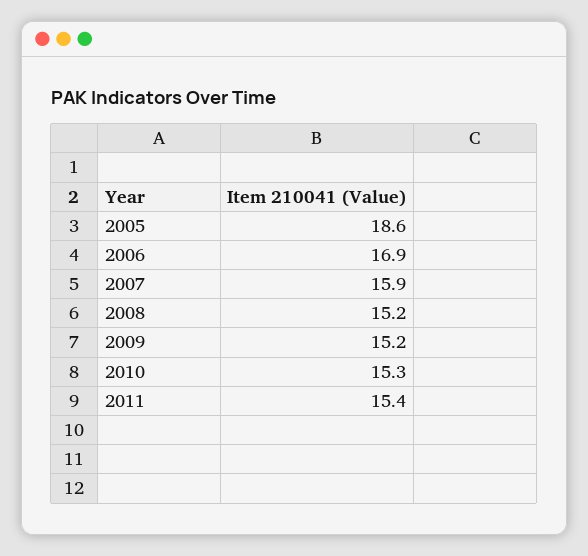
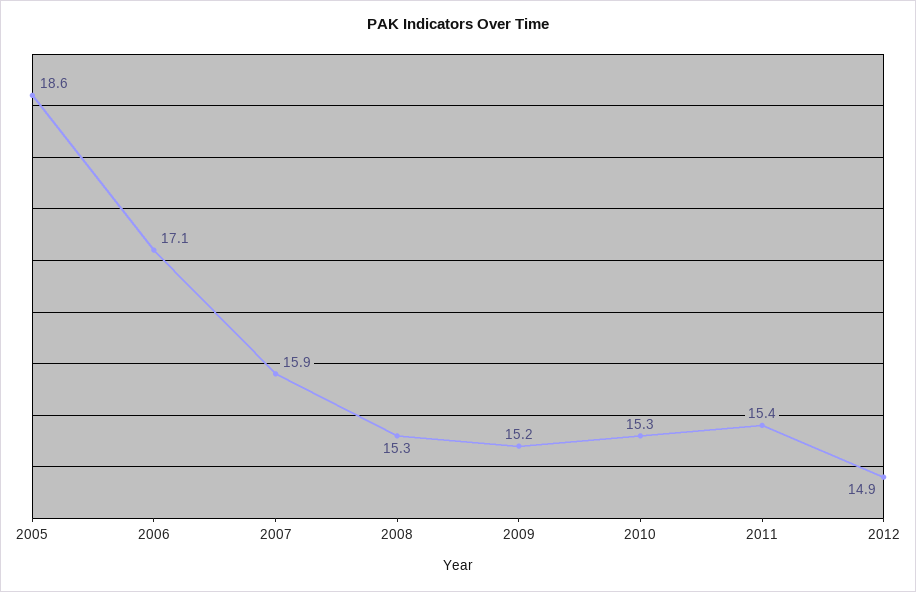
2006: 16.9 -> 17.1
2008: 15.2 -> 15.3
2012: none -> 14.9

